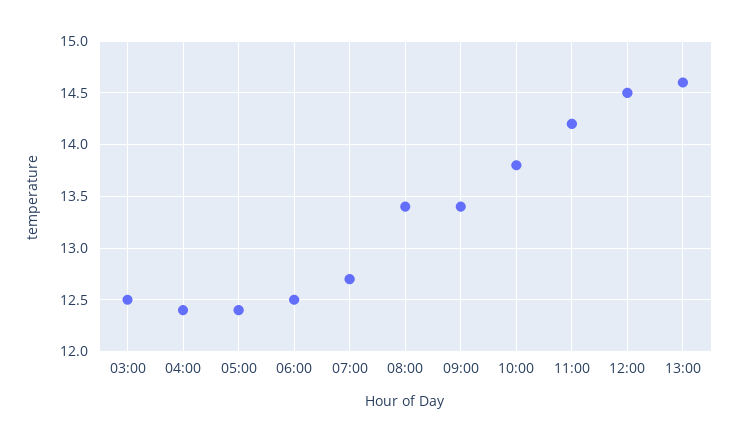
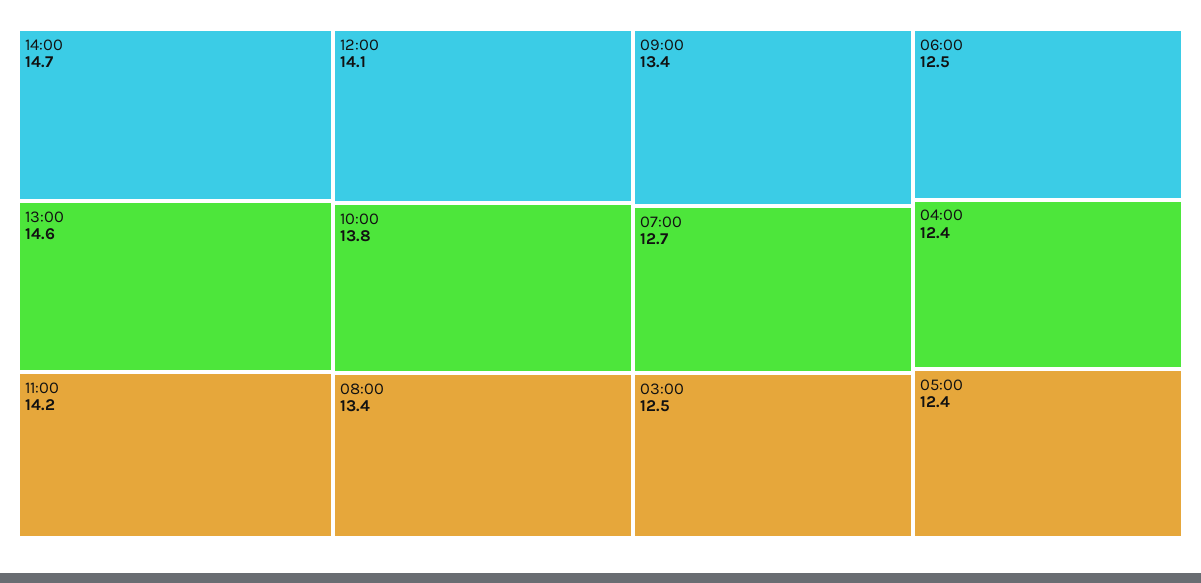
12:00: 14.5 -> 14.1
14:00: none -> 14.7

